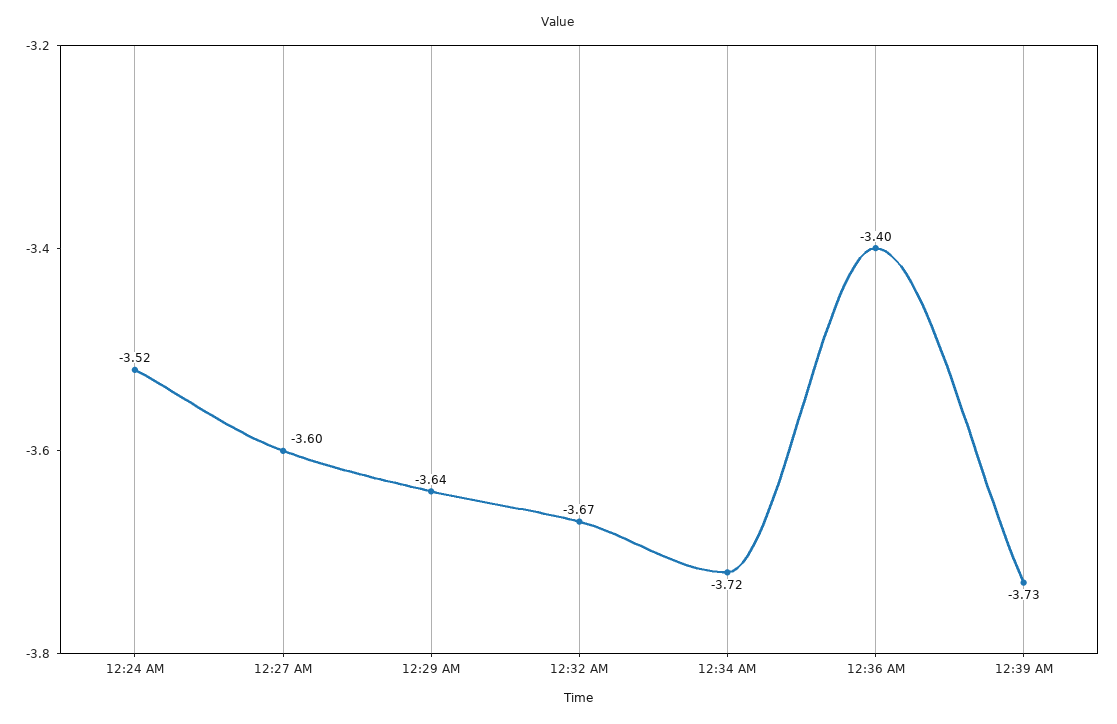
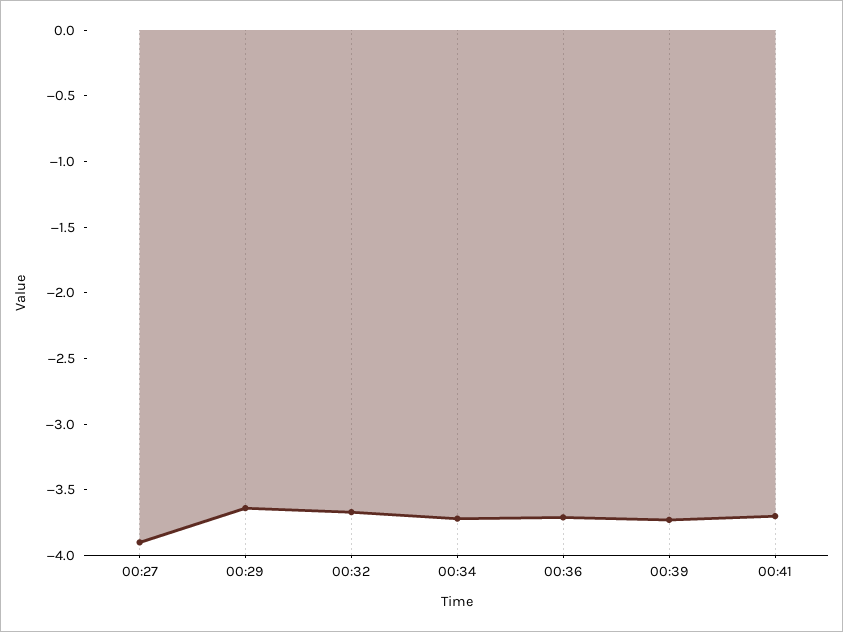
12:24 AM: -3.52 -> none
12:27 AM: -3.6 -> -3.9
12:36 AM: -3.4 -> -3.7
00:41: none -> -3.7

